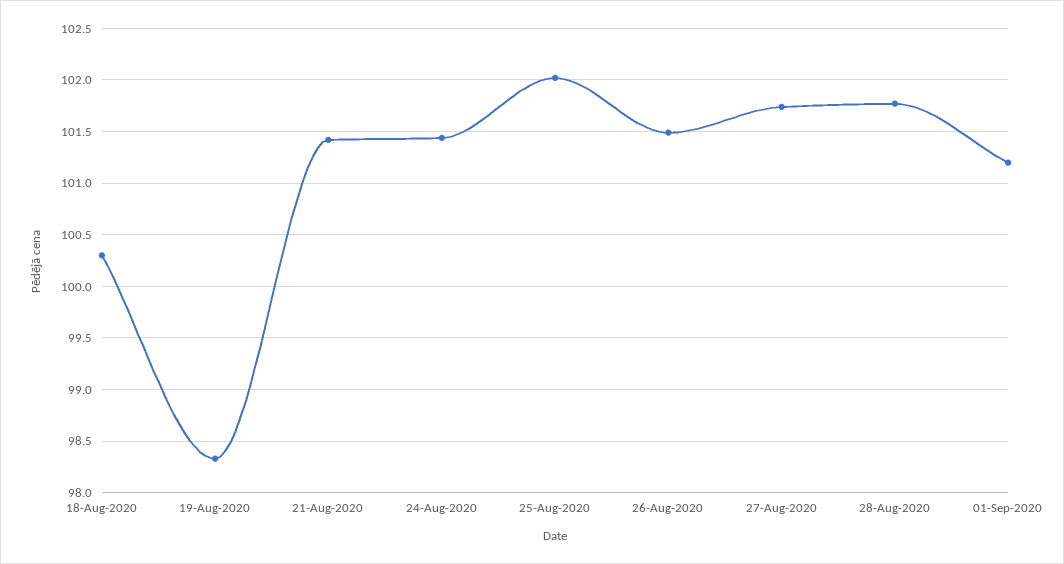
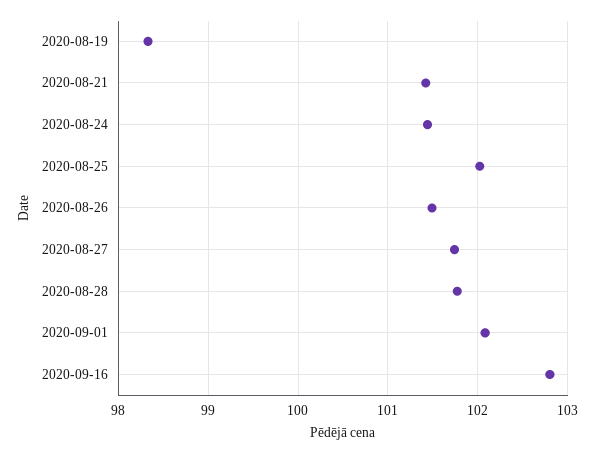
18-Aug-2020: 100.3 -> none
01-Sep-2020: 101.2 -> 102.1
2020-09-16: none -> 102.8

